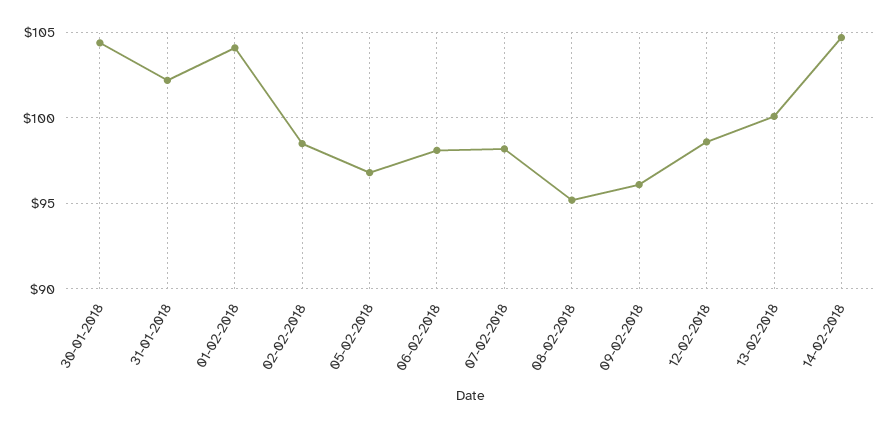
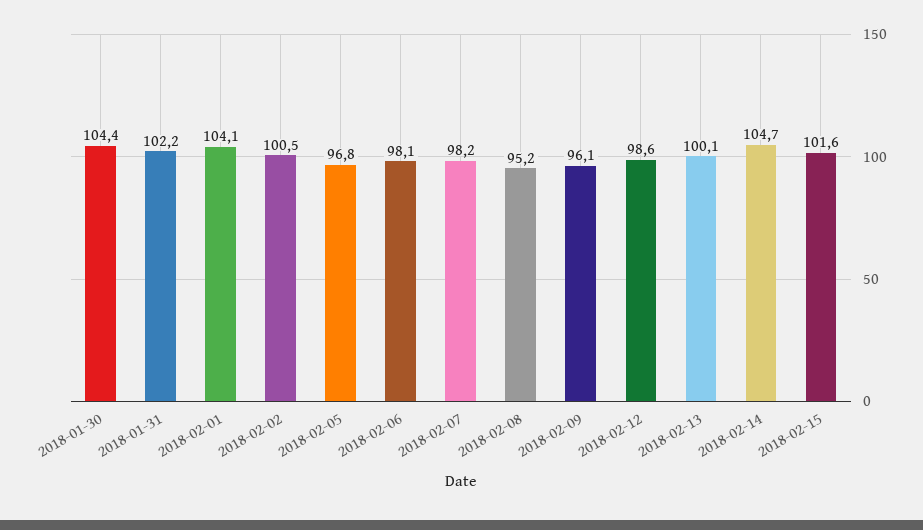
02-02-2018: 98.5 -> 100.5
2018-02-15: none -> 101.6

